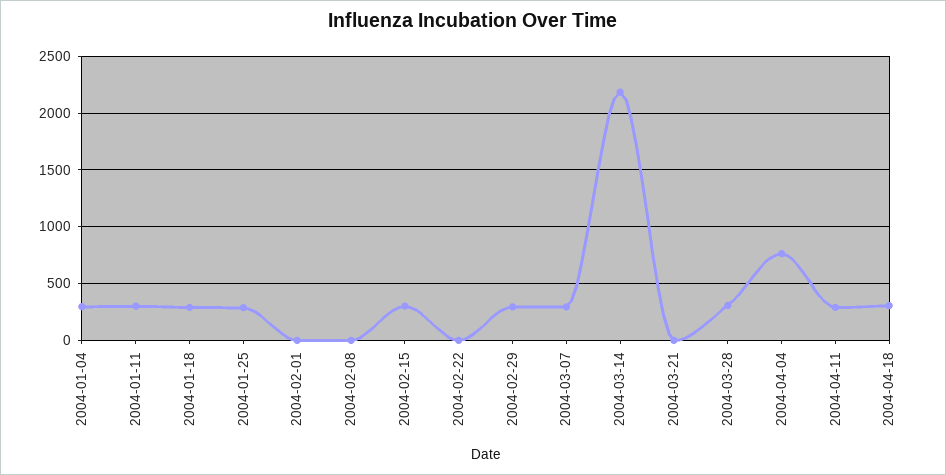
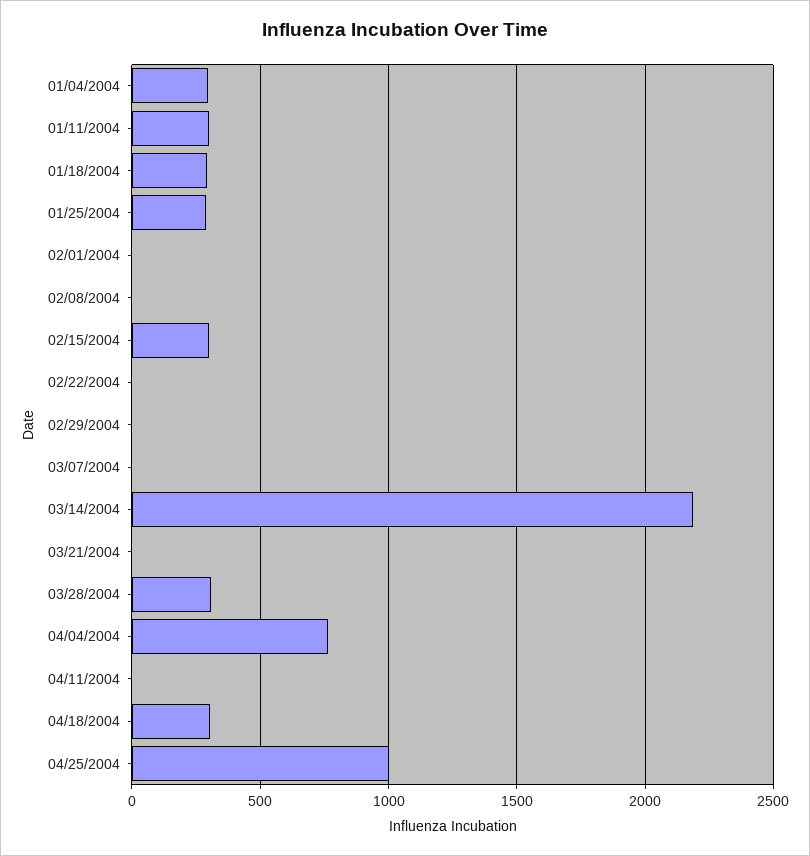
2004-02-29: 300 -> 0
2004-03-07: 300 -> 0
2004-04-11: 300 -> 0
04/25/2004: none -> 1000

